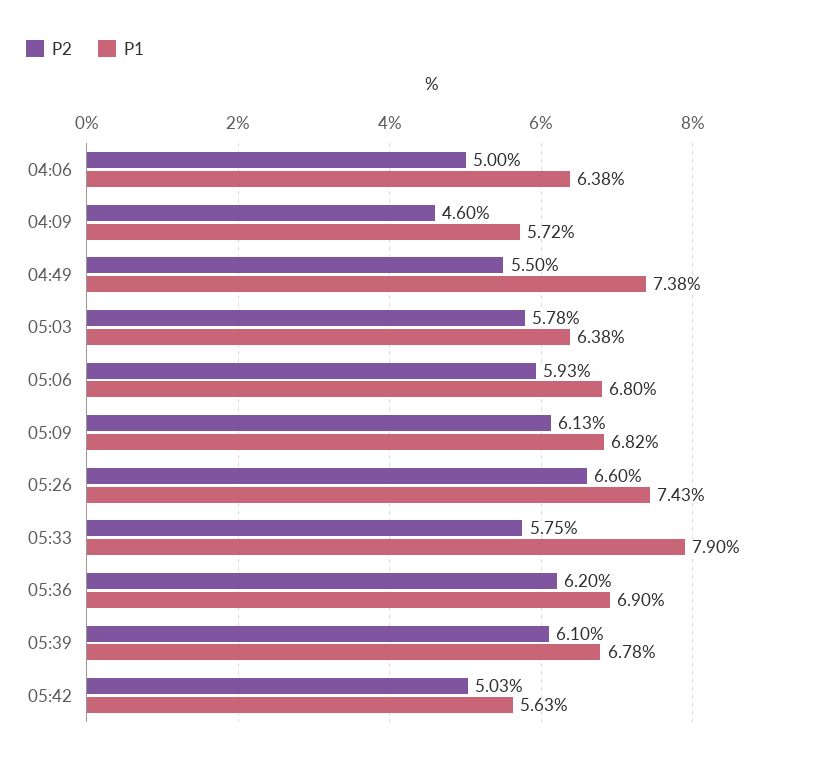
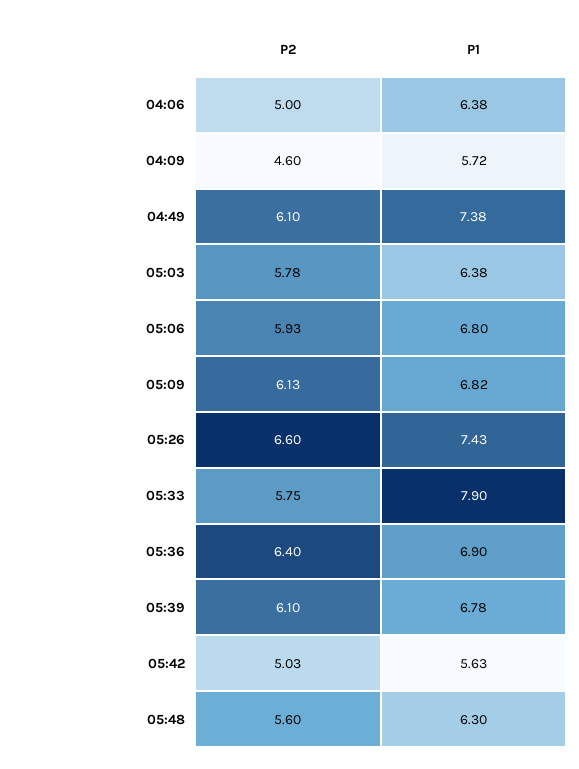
P2, 04:49: 5.5 -> 6.1
P2, 05:36: 6.2 -> 6.4
P2, 05:48: none -> 5.6
P1, 05:48: none -> 6.3

